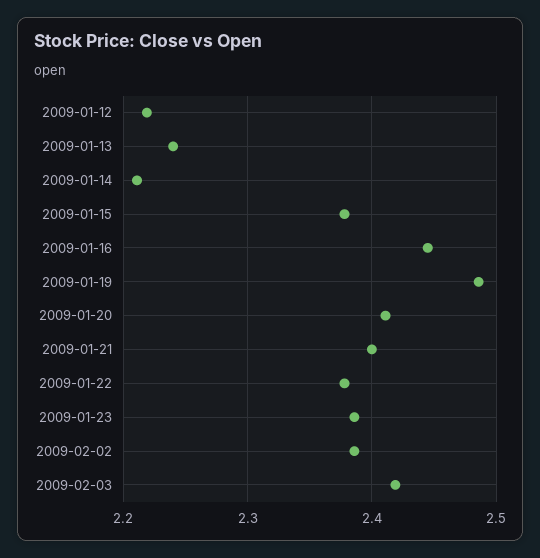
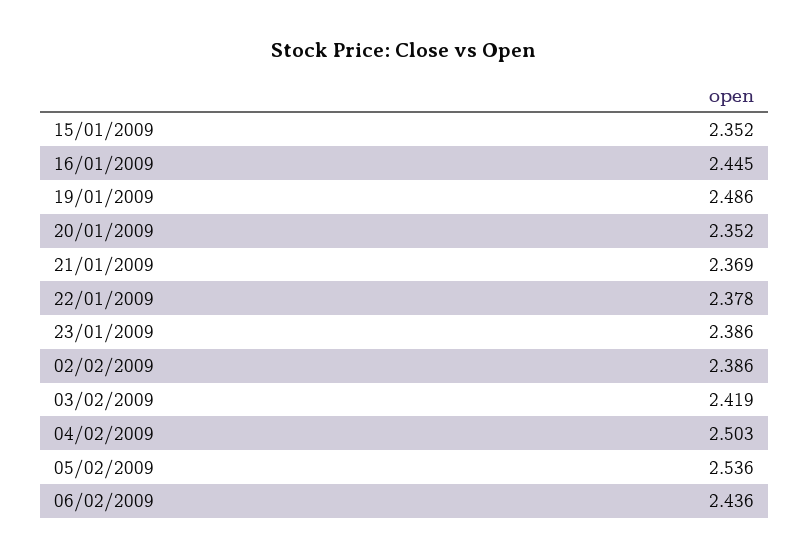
2009-01-12: 2.22 -> none
2009-01-13: 2.24 -> none
2009-01-14: 2.21 -> none
2009-01-15: 2.38 -> 2.352
2009-01-20: 2.41 -> 2.352
2009-01-21: 2.4 -> 2.369
04/02/2009: none -> 2.503
05/02/2009: none -> 2.536
06/02/2009: none -> 2.436

